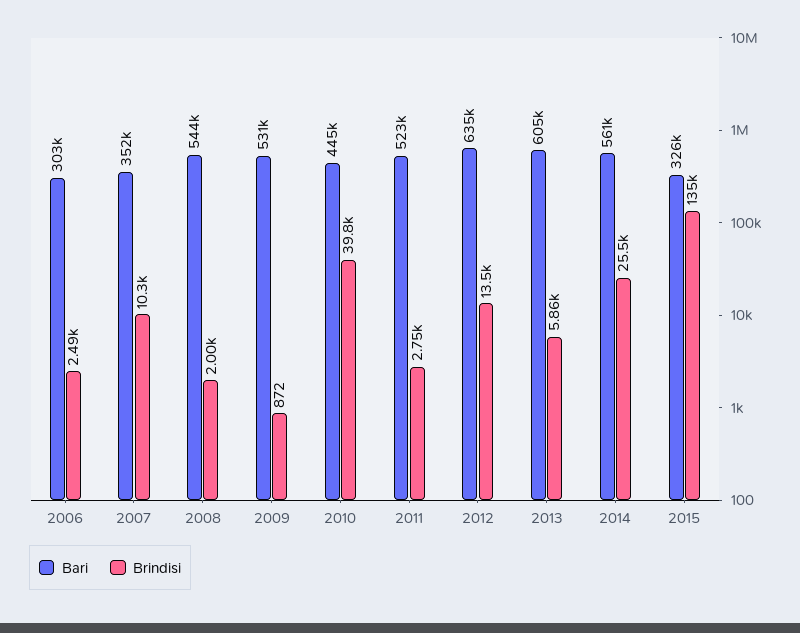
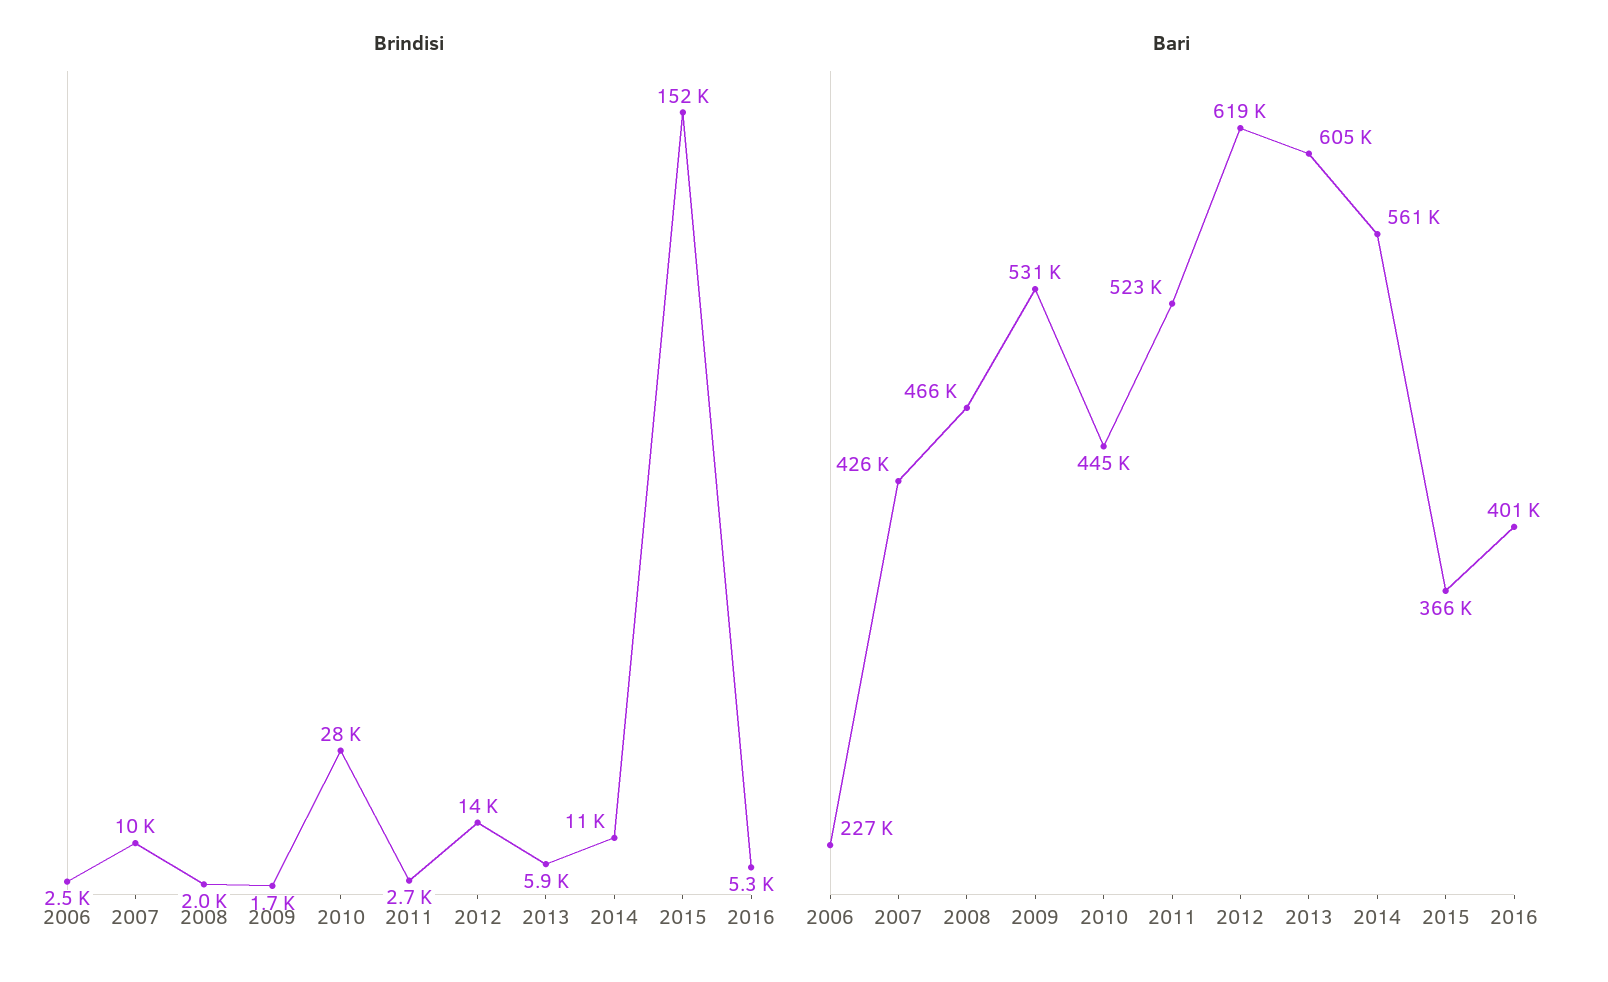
Bari, 2006: 303000 -> 227000
Bari, 2007: 352000 -> 426000
Bari, 2008: 544000 -> 466000
Brindisi, 2009: 872 -> 1700
Brindisi, 2010: 39800 -> 28000
Bari, 2012: 635000 -> 619000
Brindisi, 2014: 25500 -> 11000
Bari, 2015: 326000 -> 366000
Brindisi, 2015: 135000 -> 152000
Brindisi, 2016: none -> 5300
Bari, 2016: none -> 401000

